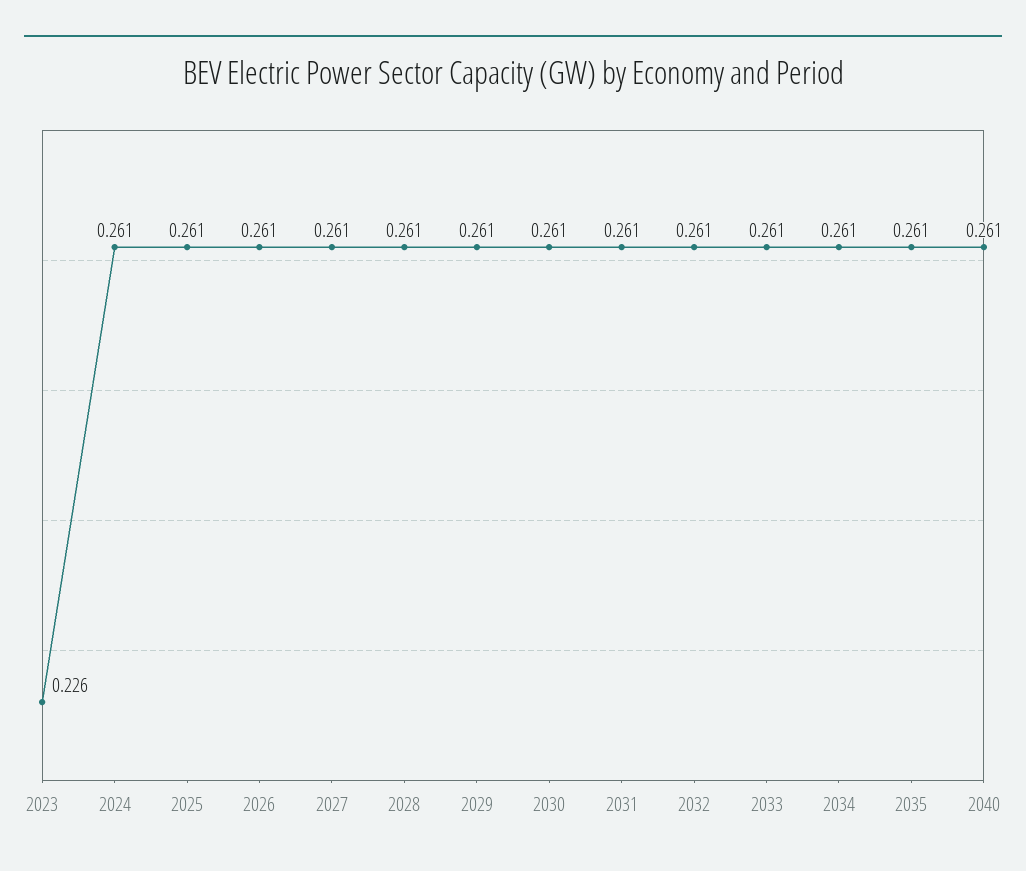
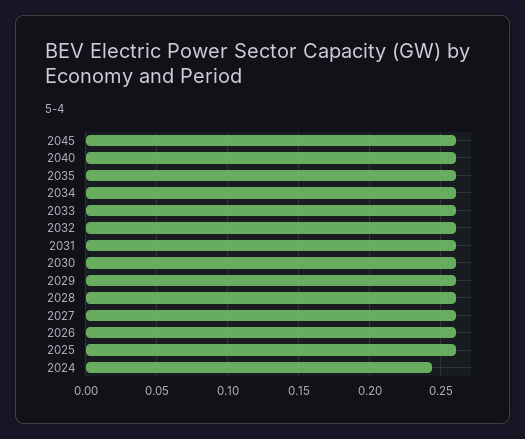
2023: 0.226 -> none
2024: 0.261 -> 0.245
2045: none -> 0.26

